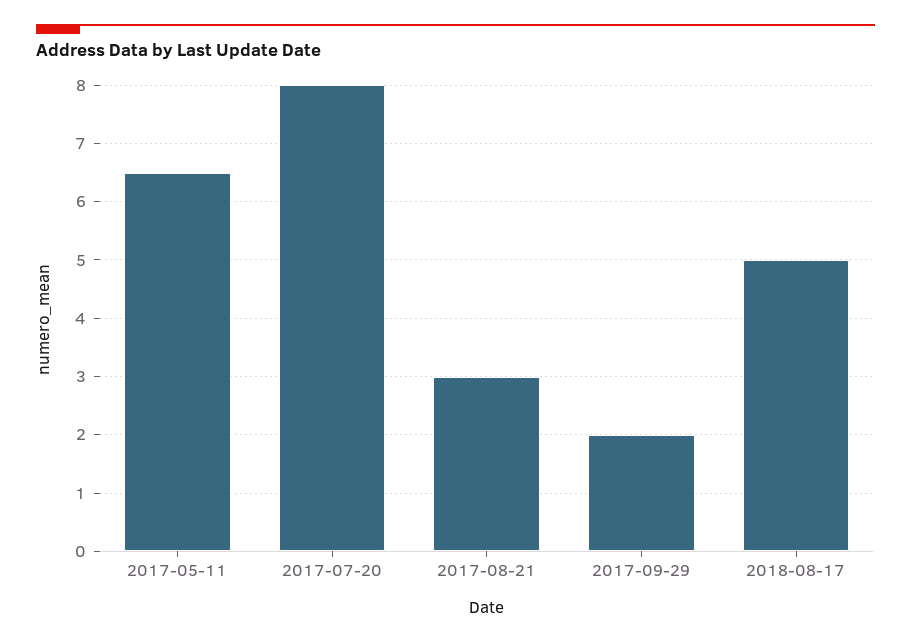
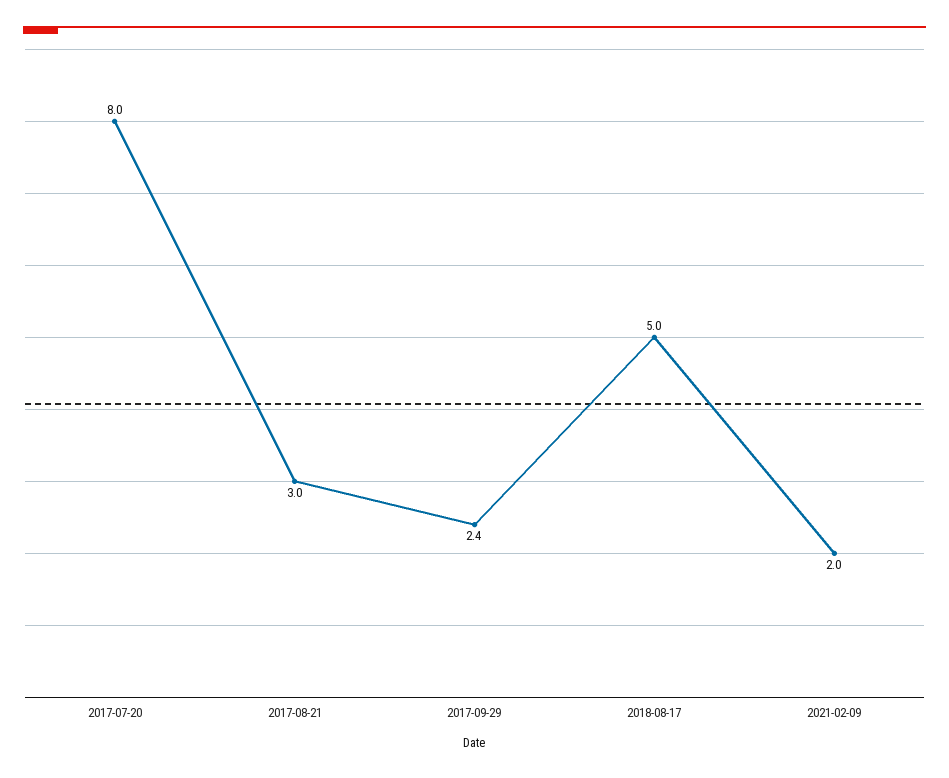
2017-05-11: 6.5 -> none
2017-09-29: 2 -> 2.4
2021-02-09: none -> 2

